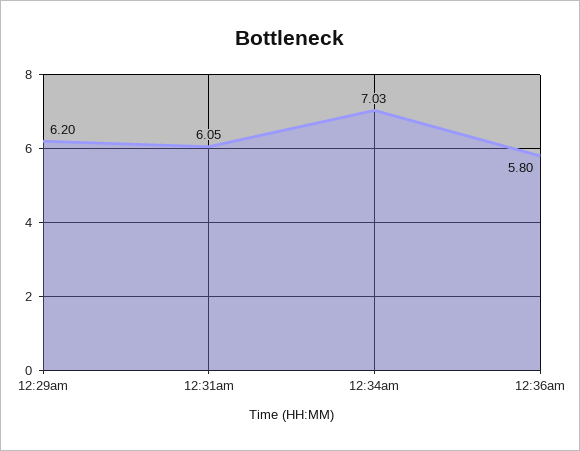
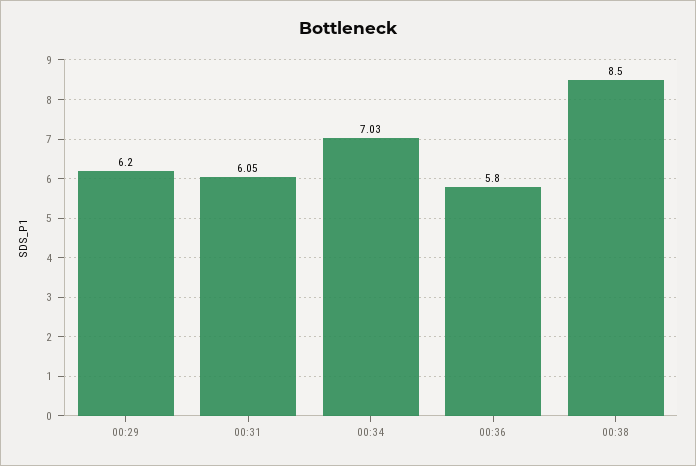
00:38: none -> 8.5

